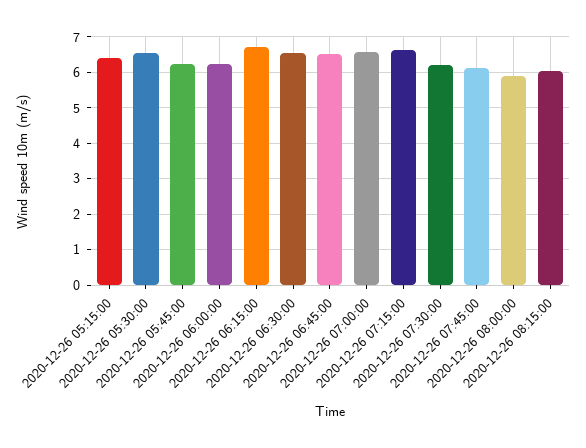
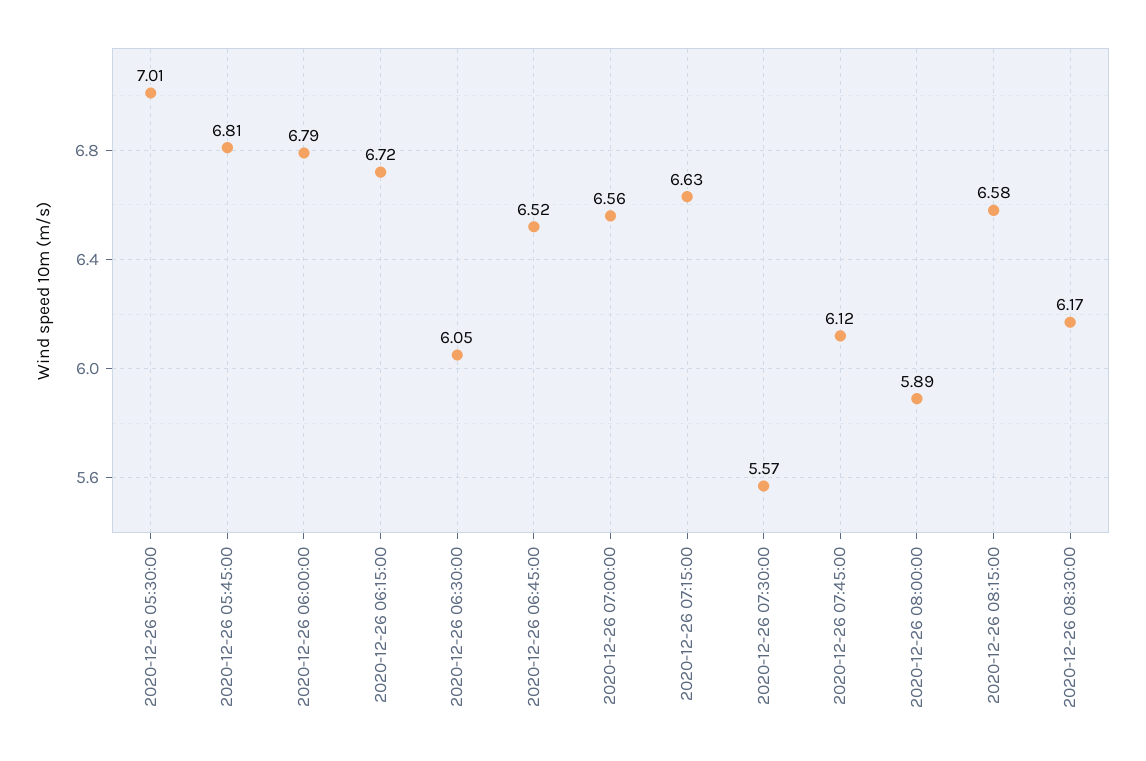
2020-12-26 05:15:00: 6.4 -> none
2020-12-26 05:30:00: 6.6 -> 7.01
2020-12-26 05:45:00: 6.2 -> 6.81
2020-12-26 06:00:00: 6.2 -> 6.79
2020-12-26 06:30:00: 6.6 -> 6.05
2020-12-26 07:30:00: 6.2 -> 5.57
2020-12-26 08:15:00: 6 -> 6.58
2020-12-26 08:30:00: none -> 6.17

